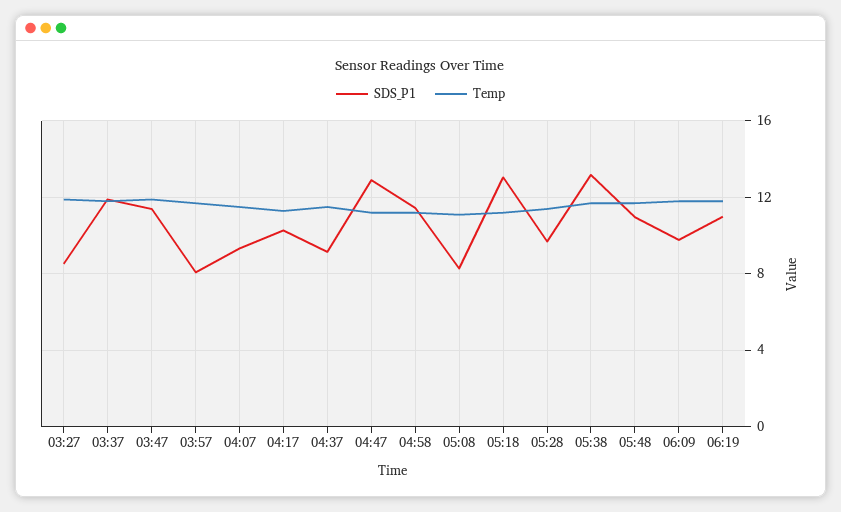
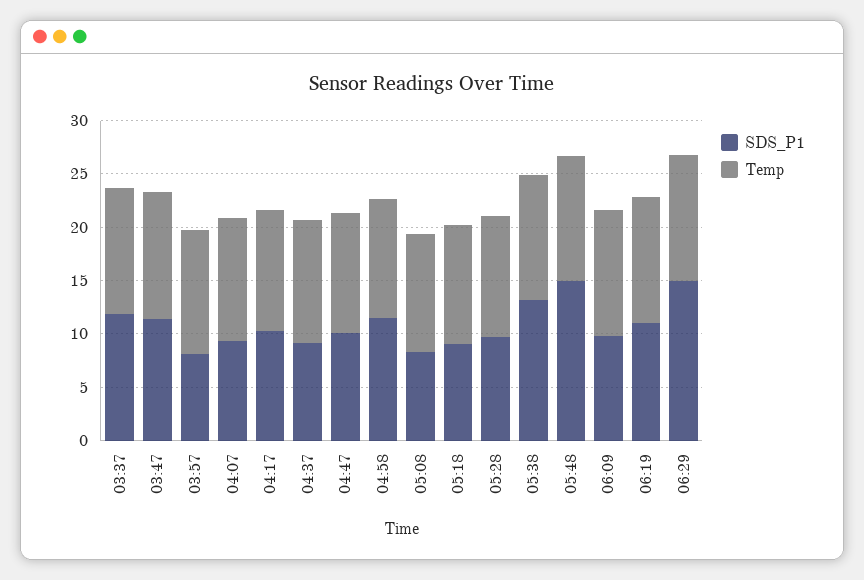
SDS_P1, 03:27: 8.5 -> none
Temp, 03:27: 12 -> none
SDS_P1, 04:47: 13 -> 10
SDS_P1, 05:18: 13 -> 9
SDS_P1, 05:48: 11 -> 15
SDS_P1, 06:29: none -> 15
Temp, 06:29: none -> 12

